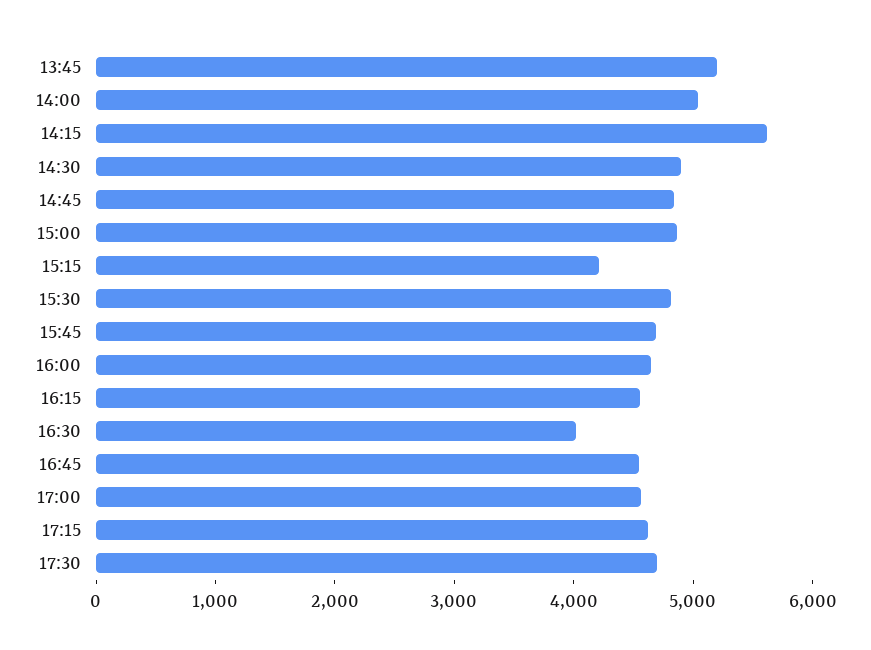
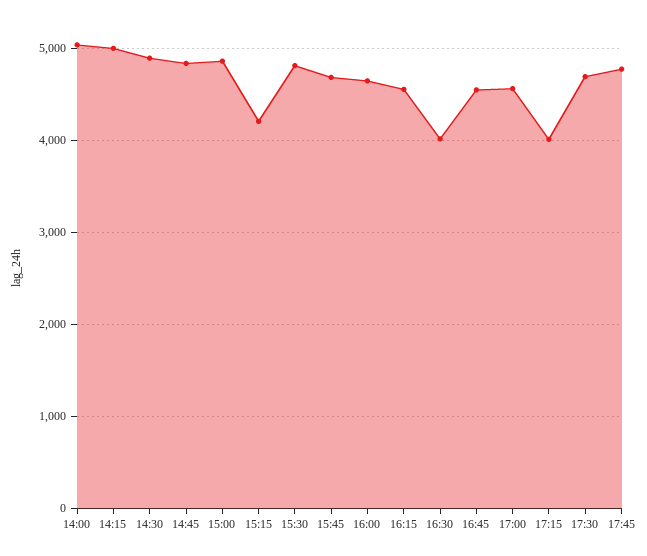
13:45: 5200 -> none
14:15: 5600 -> 5000
17:15: 4600 -> 4000
17:45: none -> 4800

